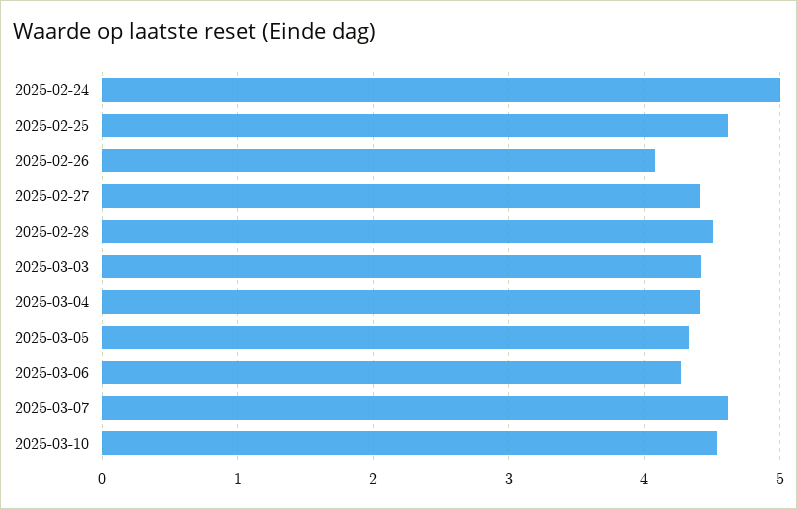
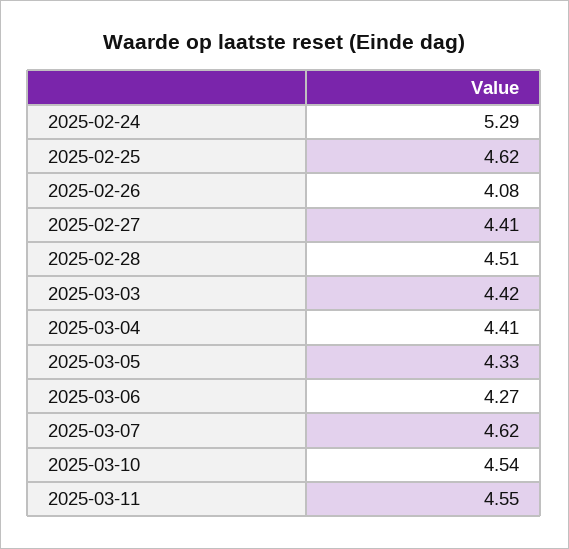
2025-02-24: 5 -> 5.29
2025-03-11: none -> 4.55

